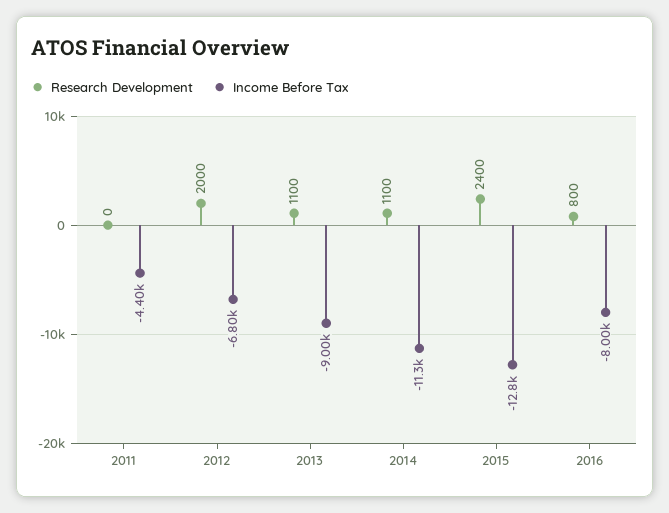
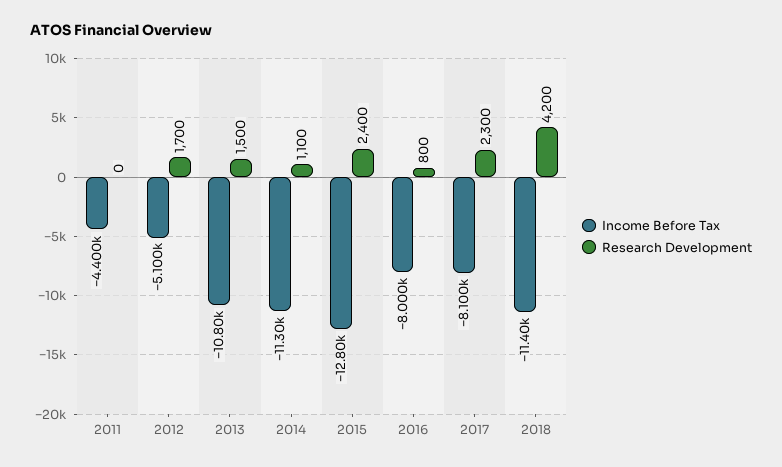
Research Development, 2012: 2000 -> 1700
Income Before Tax, 2012: -6800 -> -5100
Research Development, 2013: 1100 -> 1500
Income Before Tax, 2013: -9000 -> -10800
Income Before Tax, 2017: none -> -8100
Research Development, 2017: none -> 2300
Income Before Tax, 2018: none -> -11400
Research Development, 2018: none -> 4200

